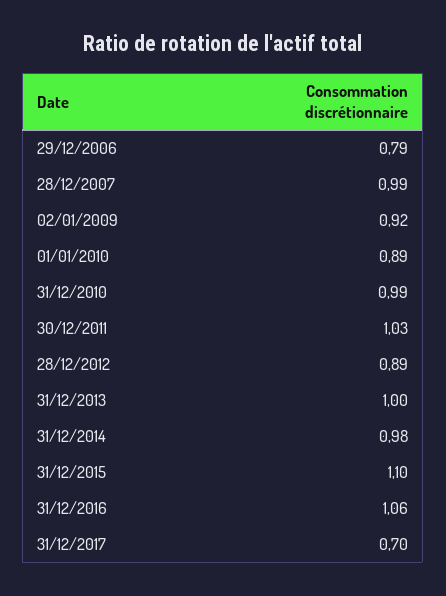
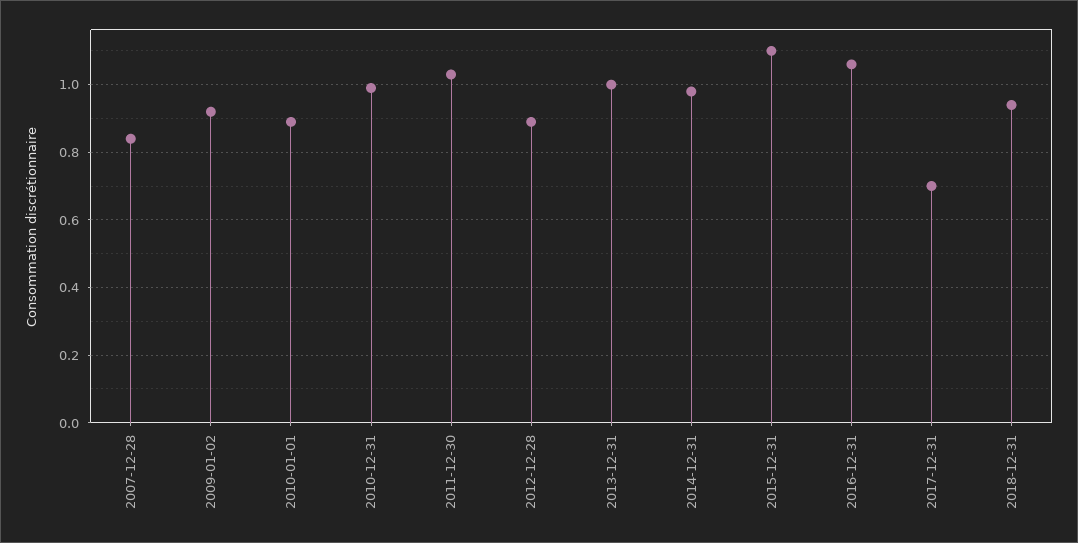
29/12/2006: 0.79 -> none
28/12/2007: 0.99 -> 0.85
2018-12-31: none -> 0.95

